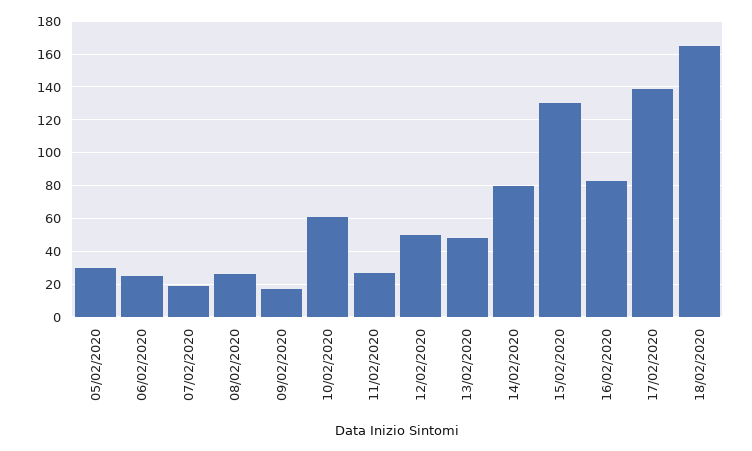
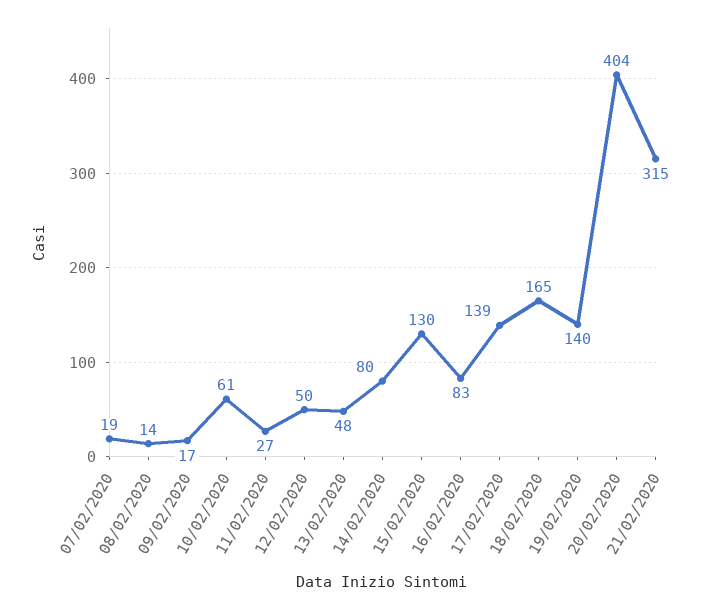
05/02/2020: 30 -> none
06/02/2020: 25 -> none
08/02/2020: 25 -> 14
19/02/2020: none -> 140
20/02/2020: none -> 404
21/02/2020: none -> 315

